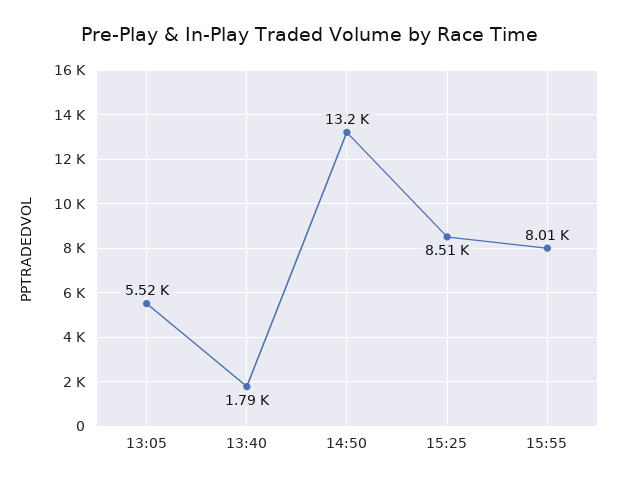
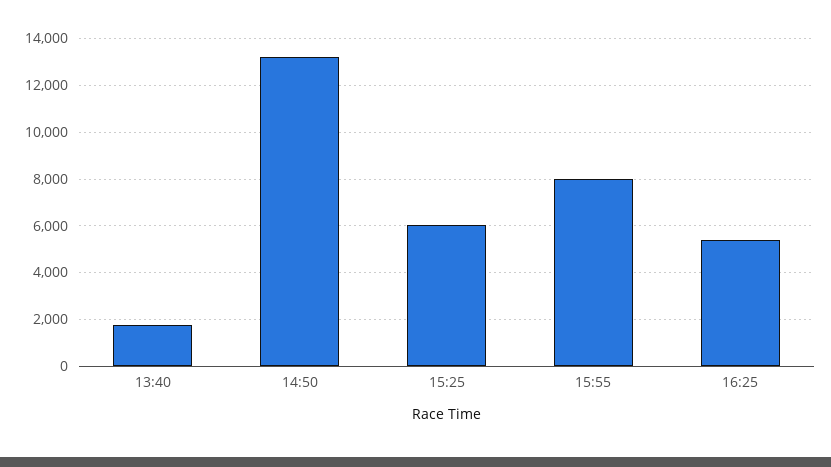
13:05: 5520 -> none
15:25: 8510 -> 6000
16:25: none -> 5500

